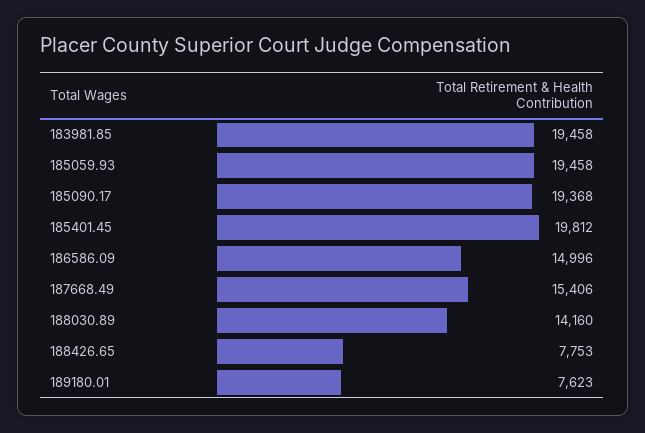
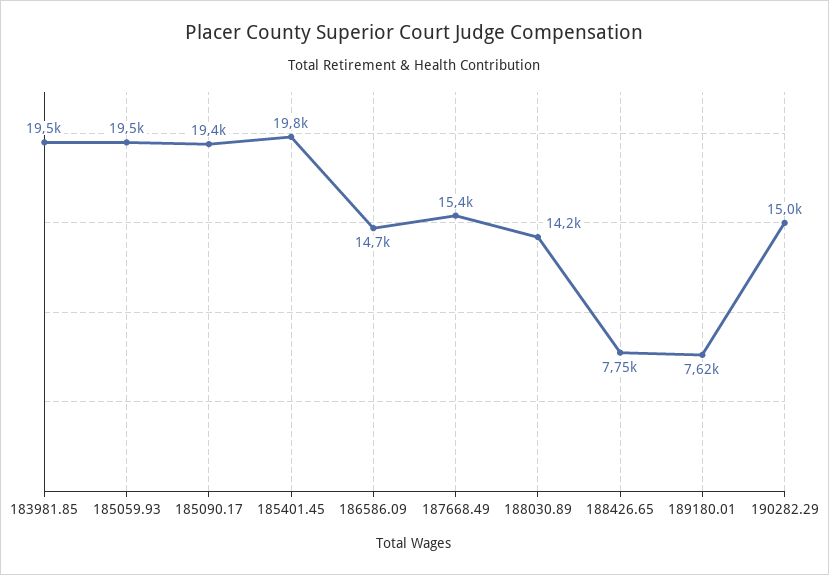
186586.09: 14996 -> 14700
190282.29: none -> 15000

